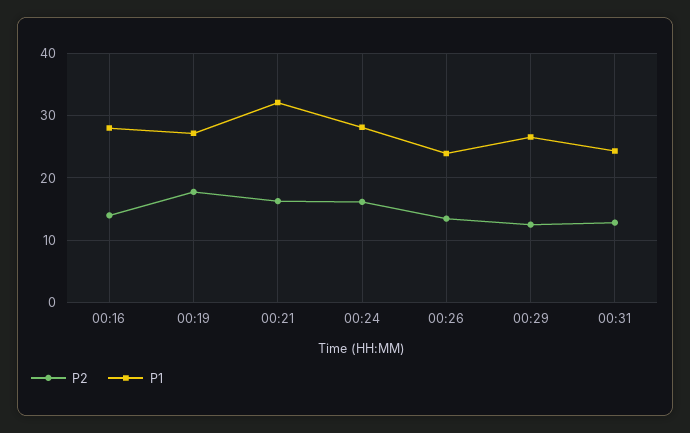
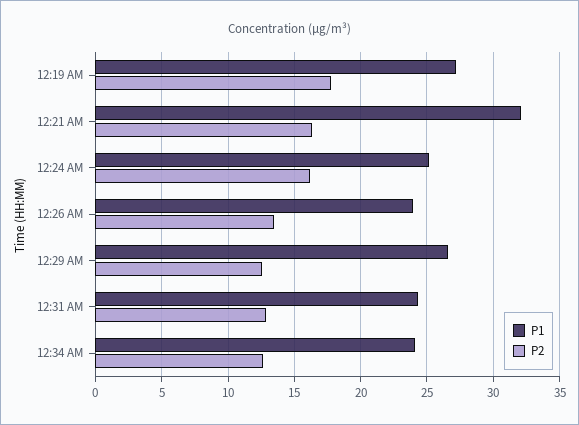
P2, 00:16: 14 -> none
P1, 00:16: 28 -> none
P1, 00:24: 28 -> 25
P1, 12:34 AM: none -> 24
P2, 12:34 AM: none -> 12.5

